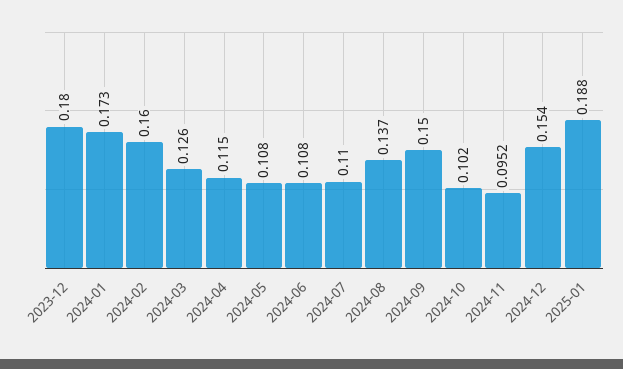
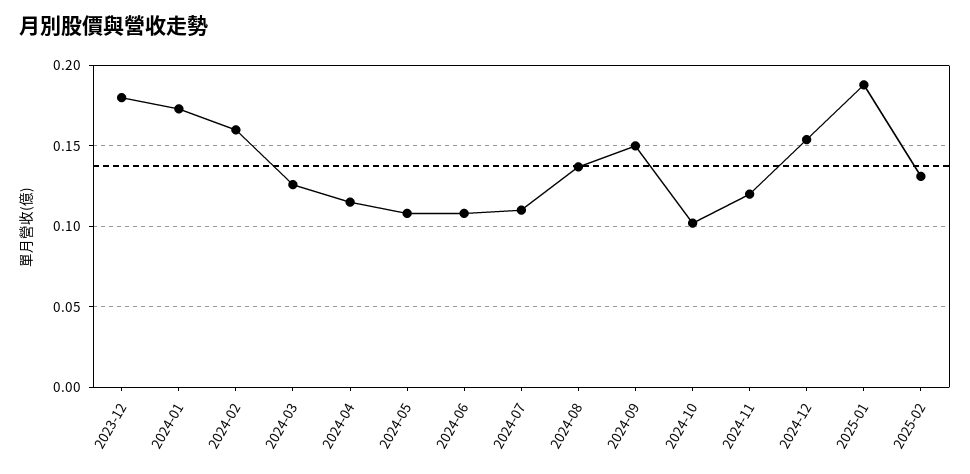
2024-11: 0.0952 -> 0.12
2025-02: none -> 0.13

